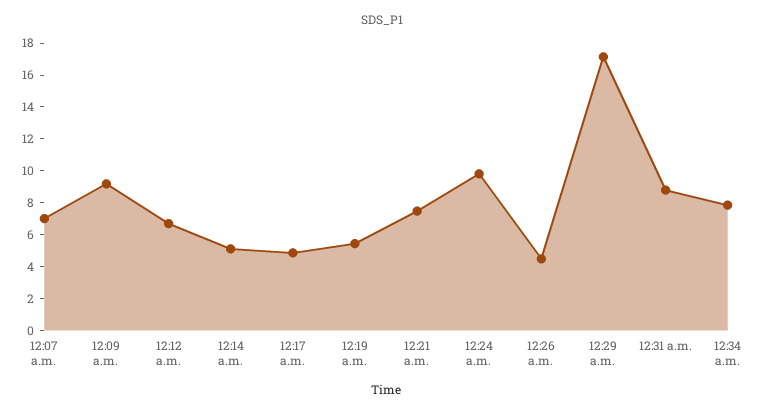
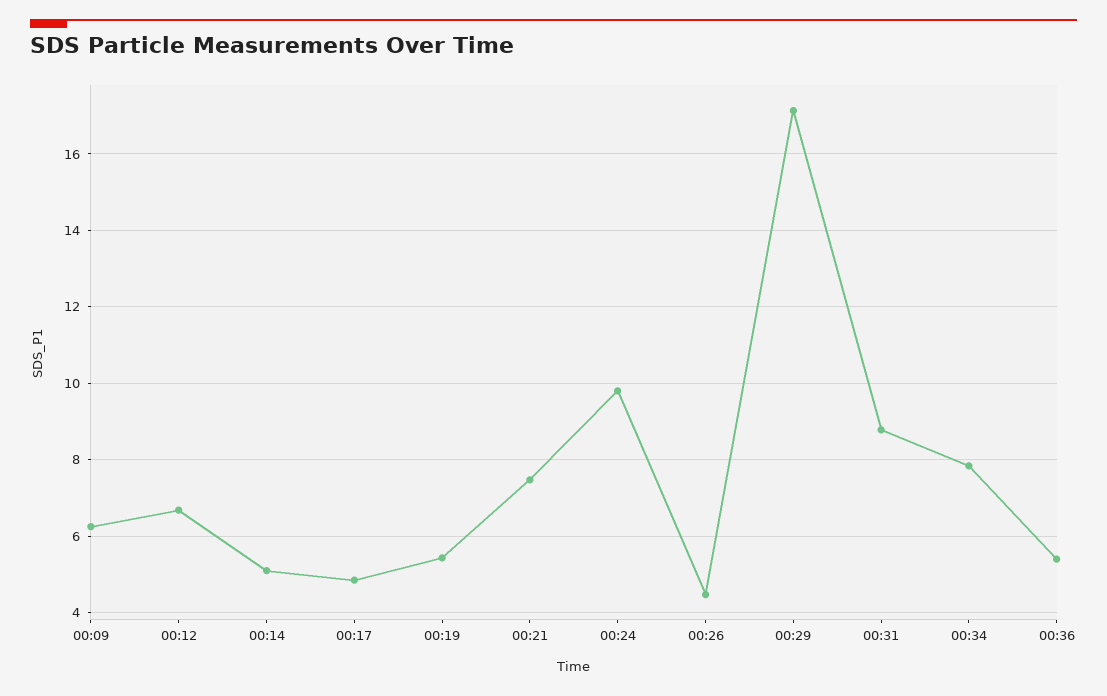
12:07 a.m.: 7 -> none
12:09 a.m.: 9 -> 6.2
00:36: none -> 5.4

